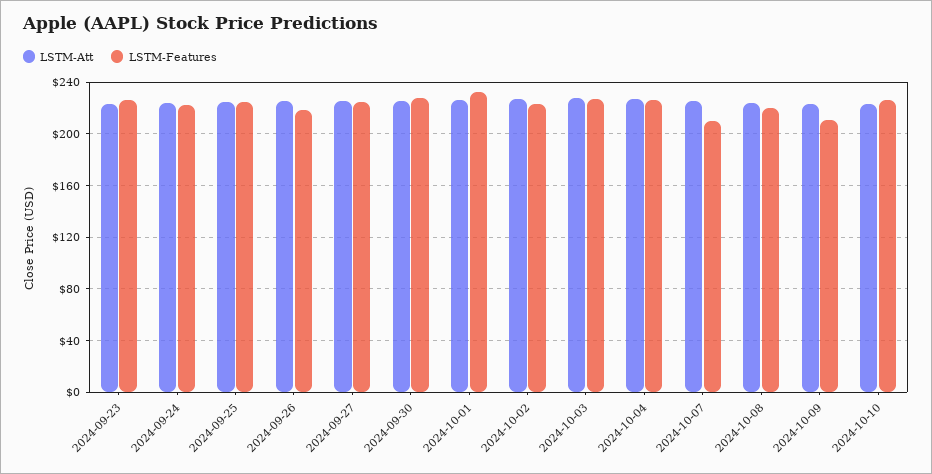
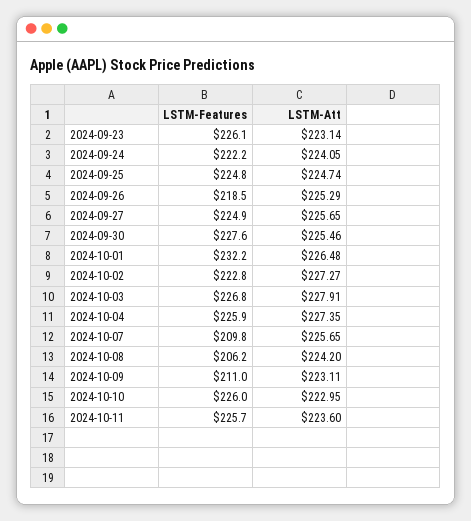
LSTM-Features, 2024-10-08: 220 -> 206.2
LSTM-Features, 2024-10-11: none -> 225.7
LSTM-Att, 2024-10-11: none -> 223.6

